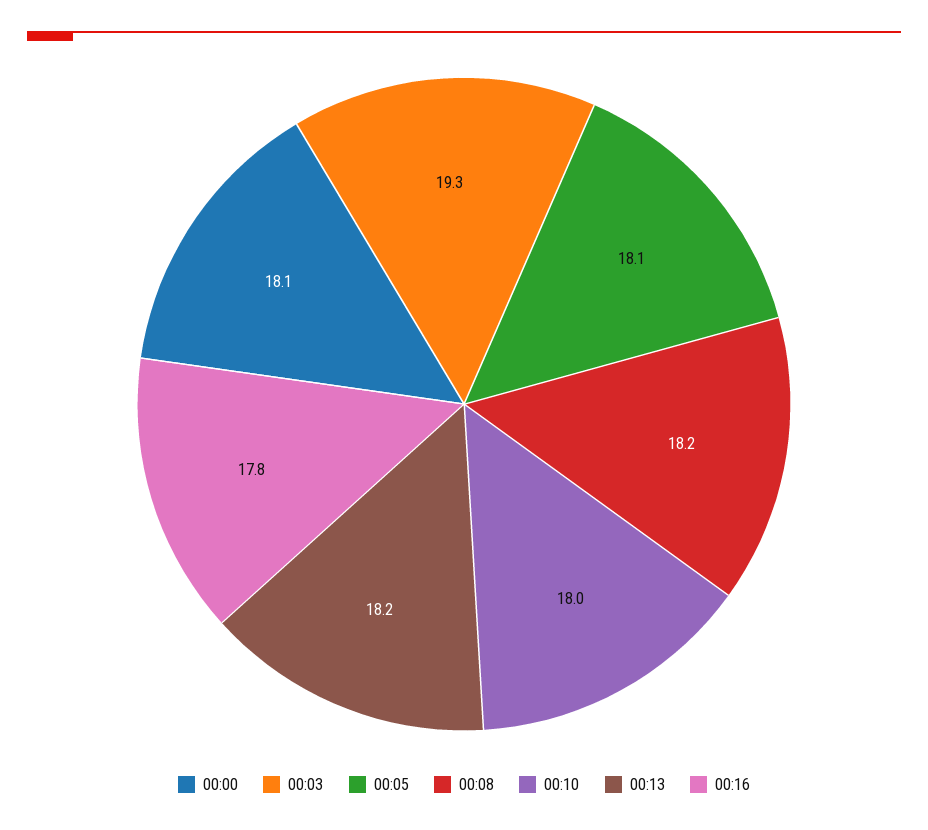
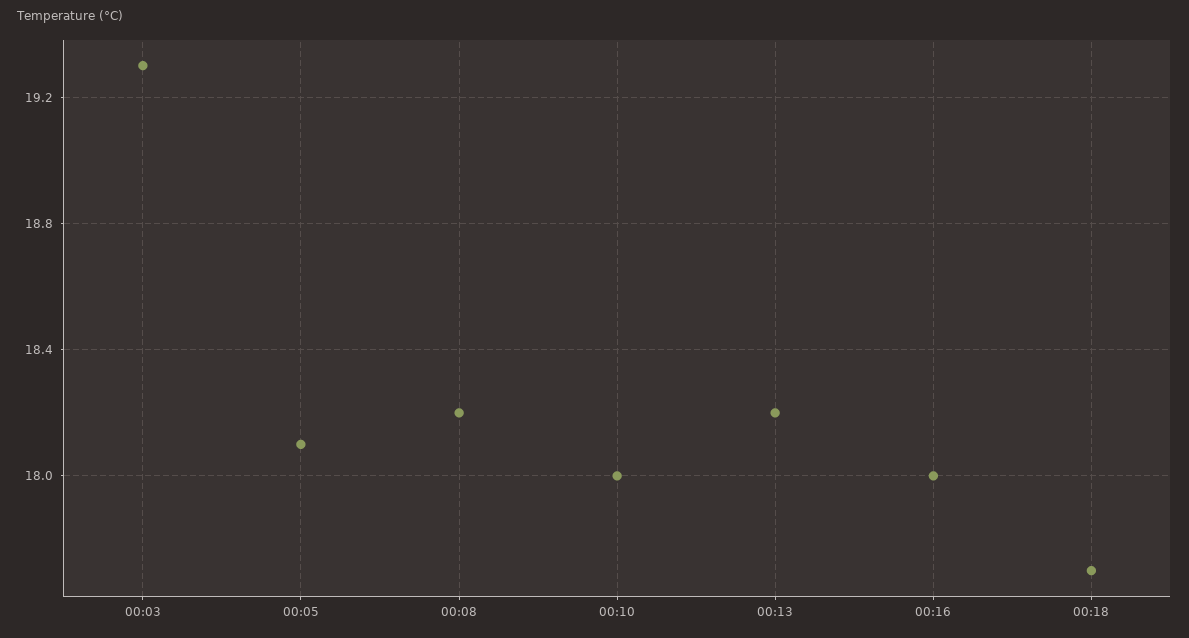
00:00: 18.1 -> none
00:16: 17.8 -> 18
00:18: none -> 17.7

